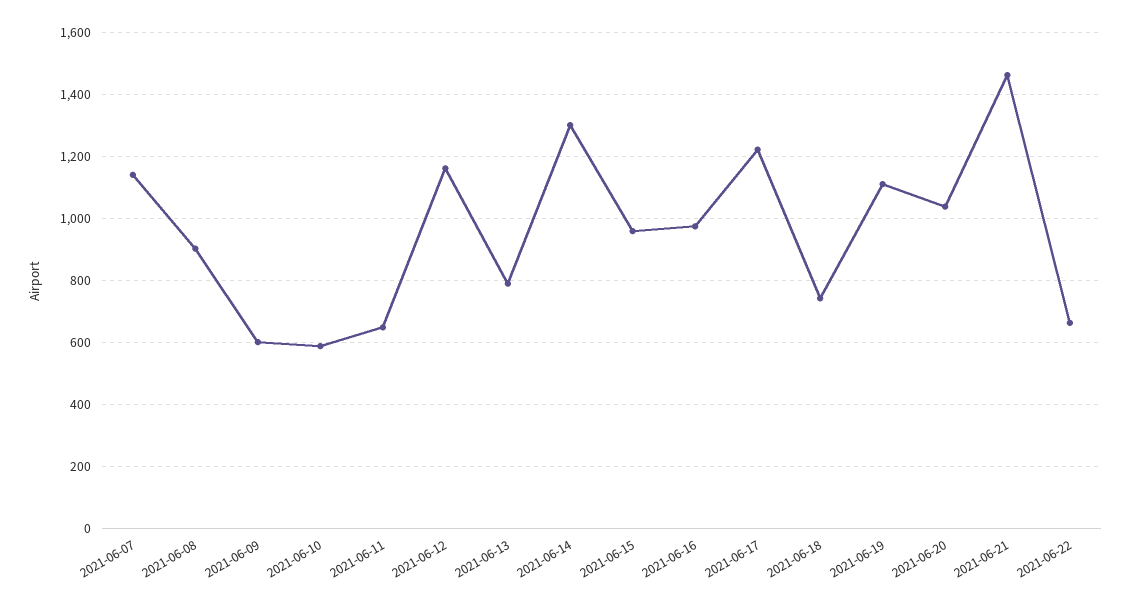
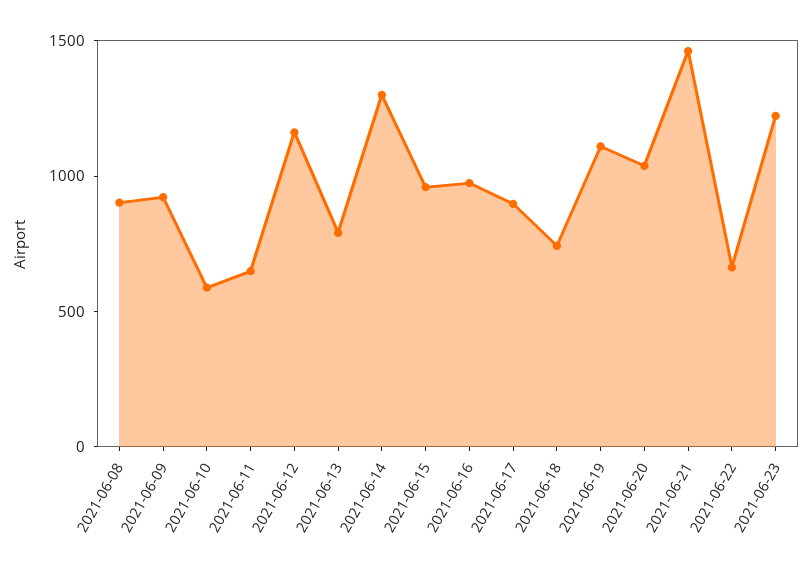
2021-06-07: 1140 -> none
2021-06-09: 600 -> 900
2021-06-17: 1220 -> 900
2021-06-23: none -> 1200

